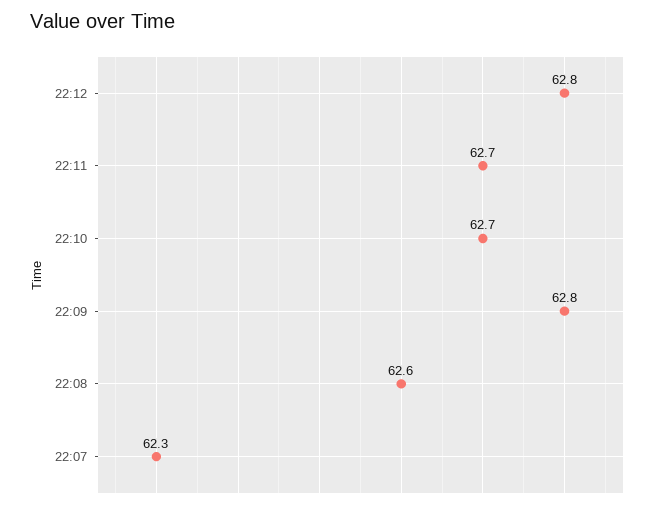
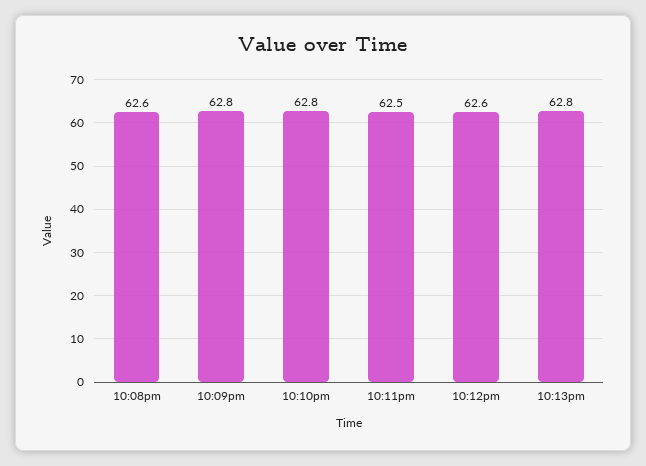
22:12: 62.8 -> 62.6
22:11: 62.7 -> 62.5
22:10: 62.7 -> 62.8
22:07: 62.3 -> none
10:13pm: none -> 62.8

